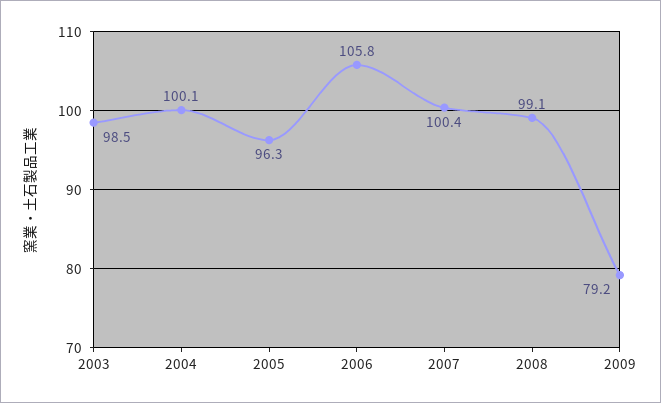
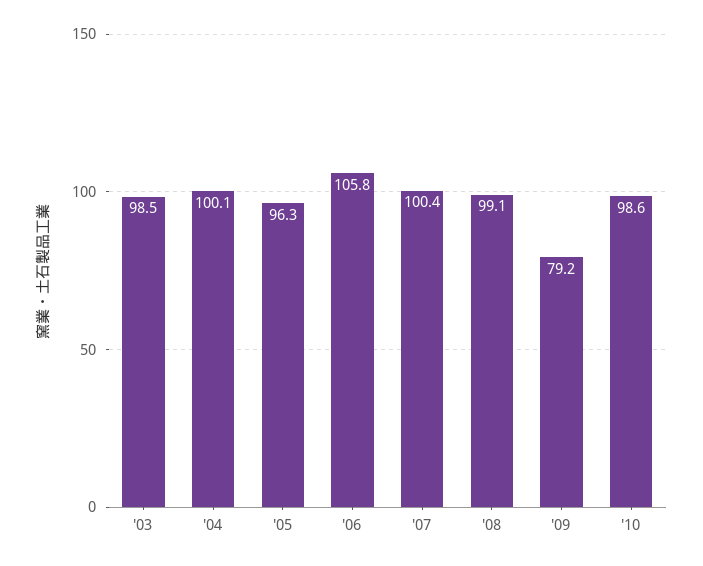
'10: none -> 98.6

